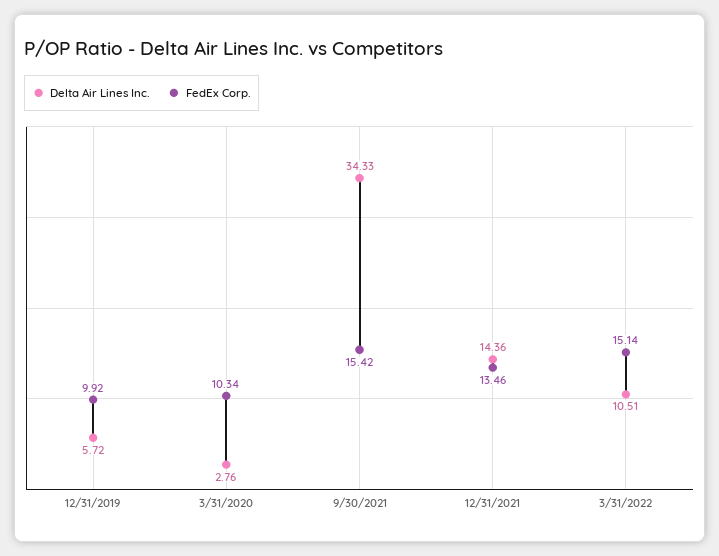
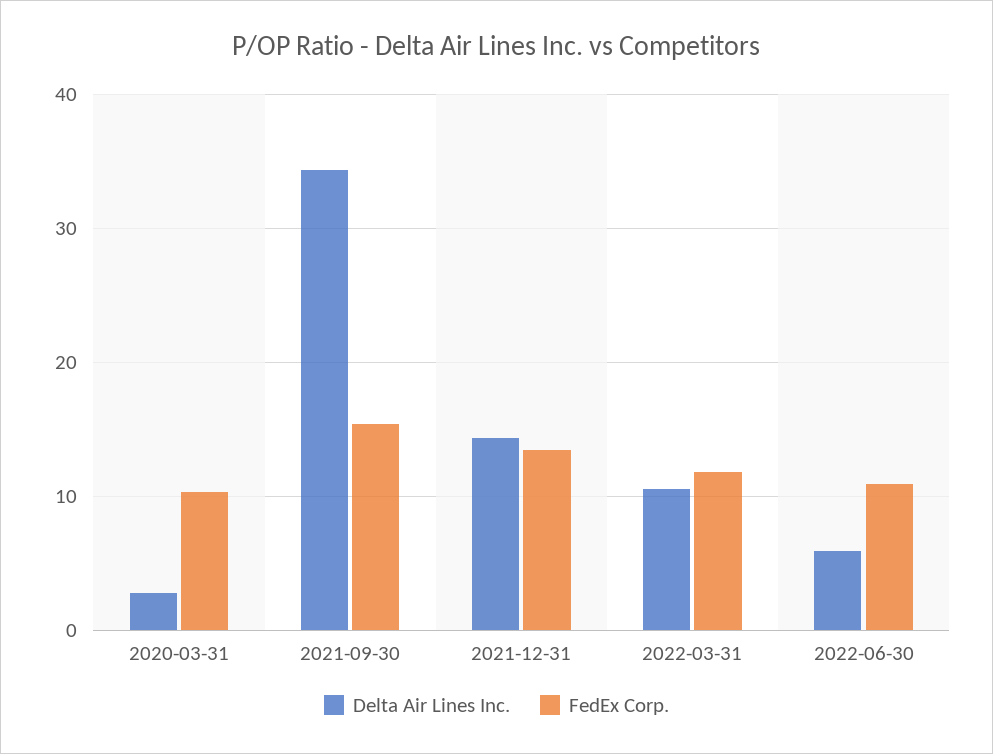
Delta Air Lines Inc., 12/31/2019: 5.72 -> none
FedEx Corp., 12/31/2019: 9.92 -> none
FedEx Corp., 3/31/2022: 15.14 -> 12
Delta Air Lines Inc., 2022-06-30: none -> 6
FedEx Corp., 2022-06-30: none -> 11

